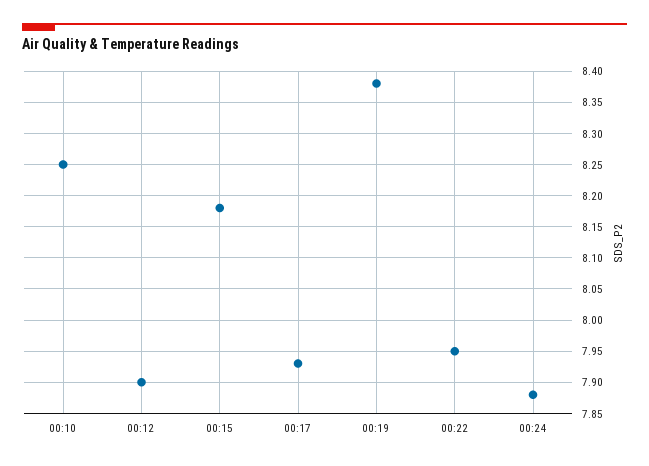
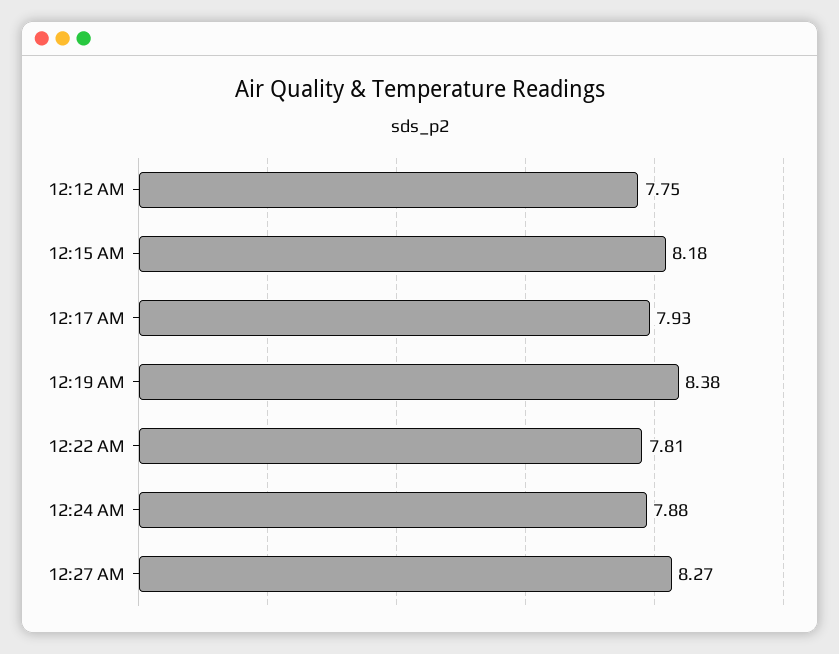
00:10: 8.25 -> none
00:12: 7.9 -> 7.75
00:22: 7.95 -> 7.81
12:27 AM: none -> 8.27

